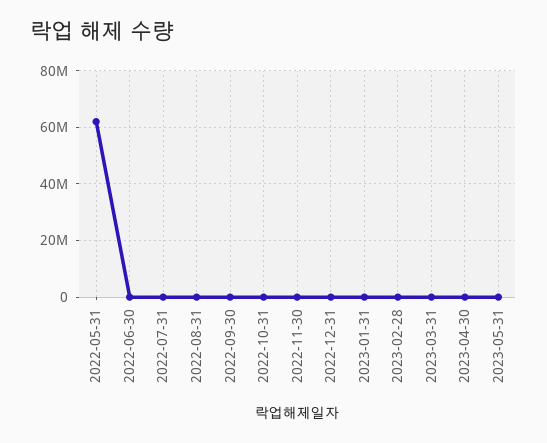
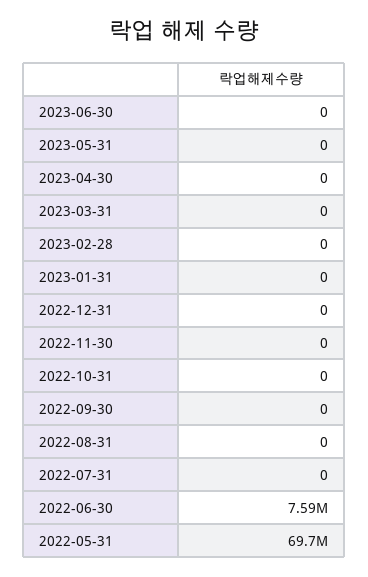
2022-05-31: 62500000 -> 69700000
2022-06-30: 0 -> 7590000
2023-06-30: none -> 0

